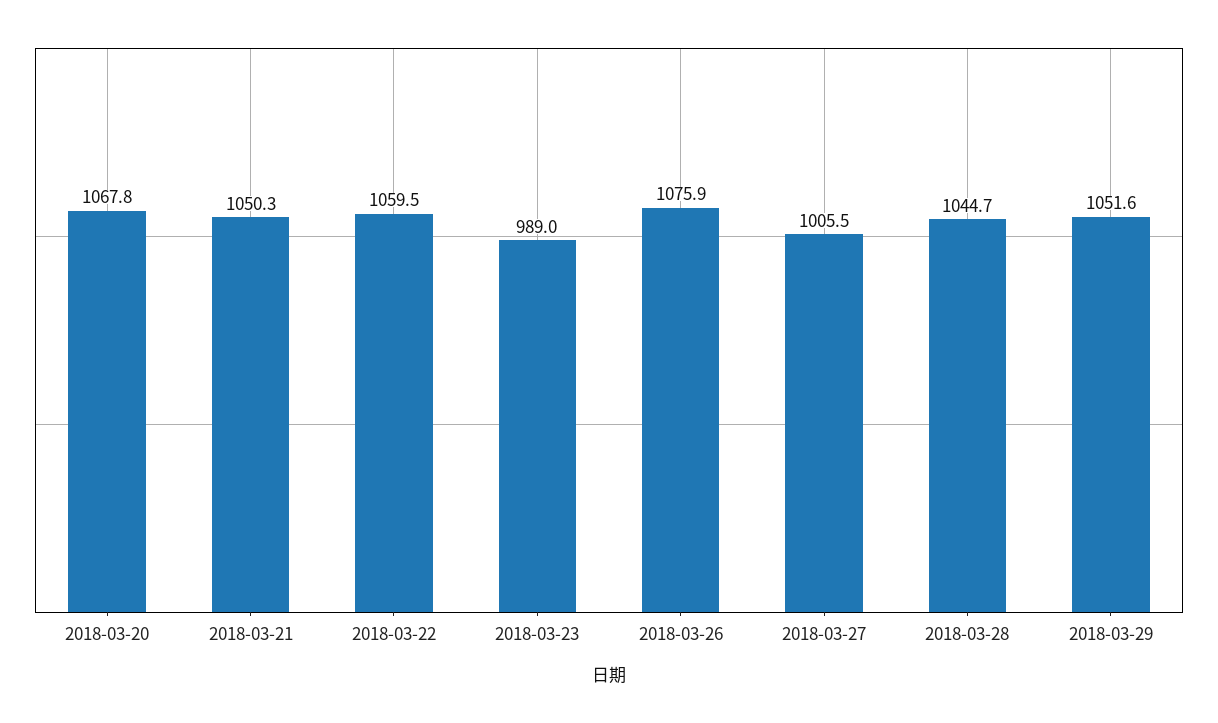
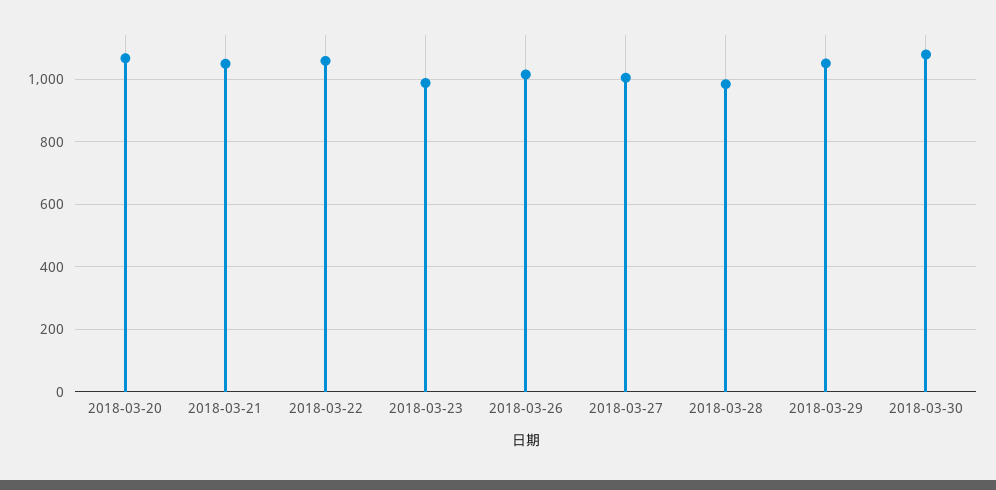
2018-03-26: 1075.9 -> 1020
2018-03-28: 1044.7 -> 980
2018-03-30: none -> 1080

